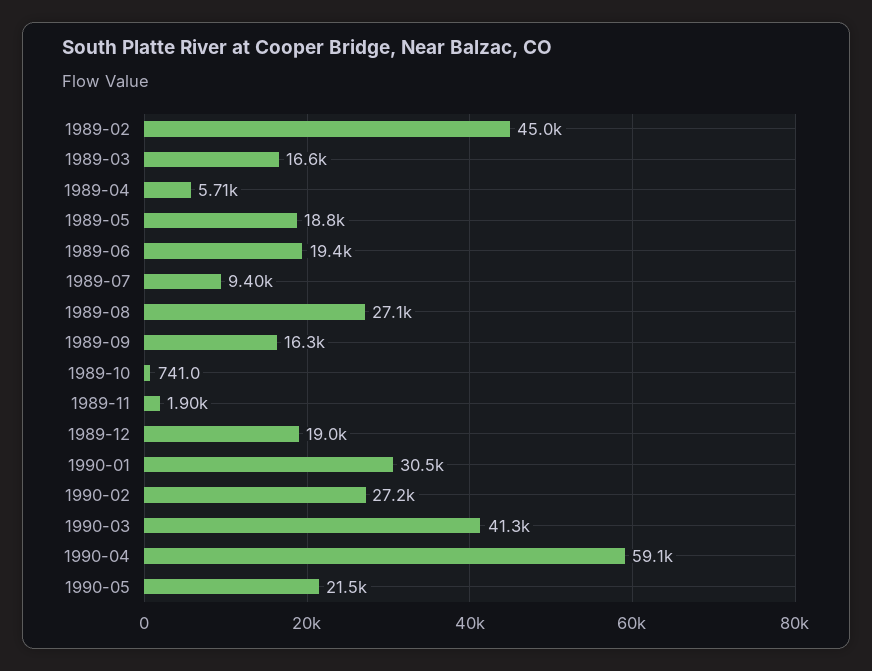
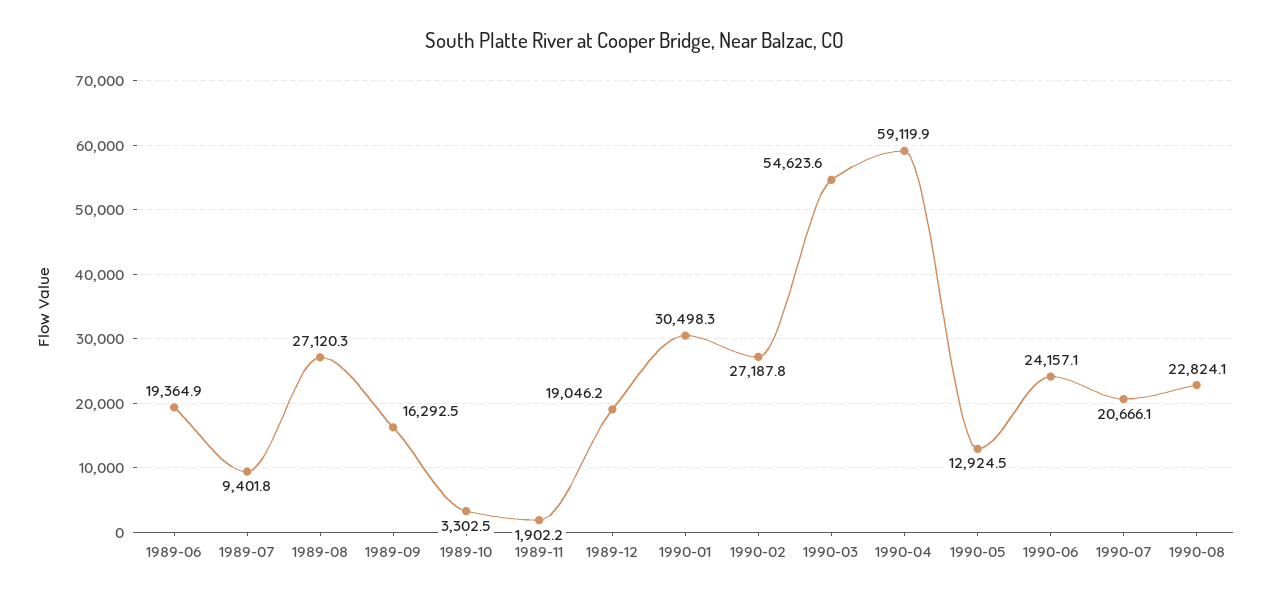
1989-02: 45000 -> none
1989-03: 16600 -> none
1989-04: 5710 -> none
1989-05: 18800 -> none
1989-10: 741 -> 3302.5
1990-03: 41300 -> 54623.6
1990-05: 21500 -> 12924.5
1990-06: none -> 24157.1
1990-07: none -> 20666.1
1990-08: none -> 22824.1

